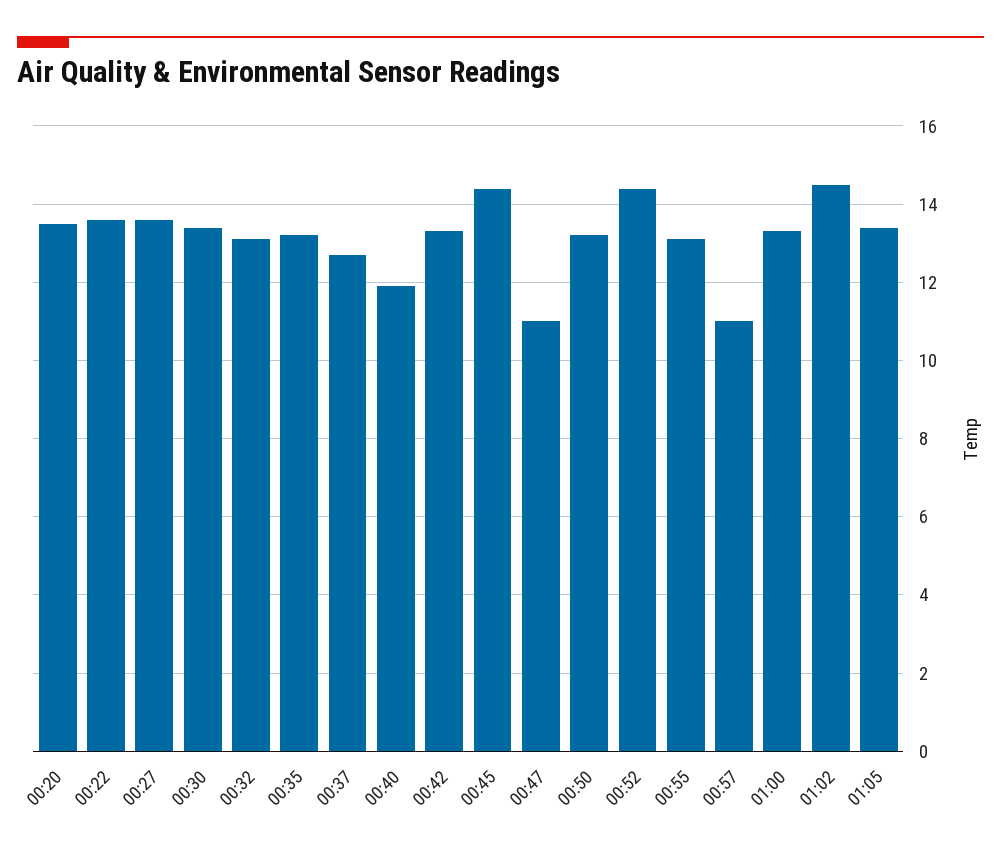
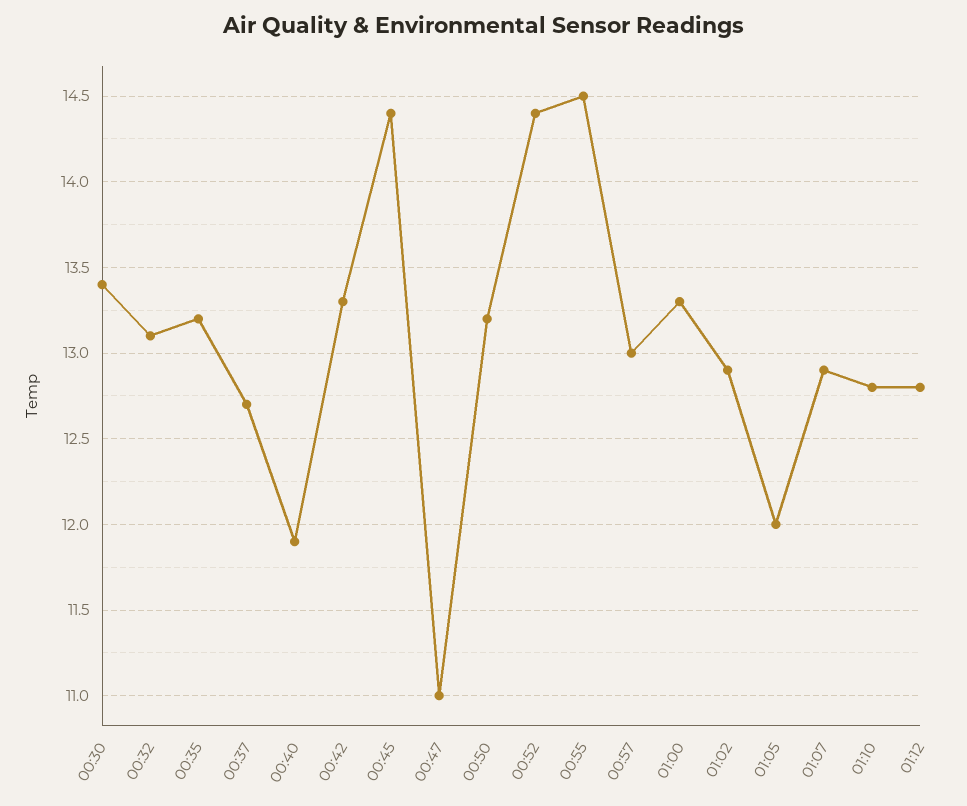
00:20: 13.5 -> none
00:22: 13.5 -> none
00:27: 13.5 -> none
00:55: 13 -> 14.5
00:57: 11 -> 13
01:02: 14.5 -> 12.9
01:05: 13.5 -> 12
01:07: none -> 12.9
01:10: none -> 12.8
01:12: none -> 12.8

